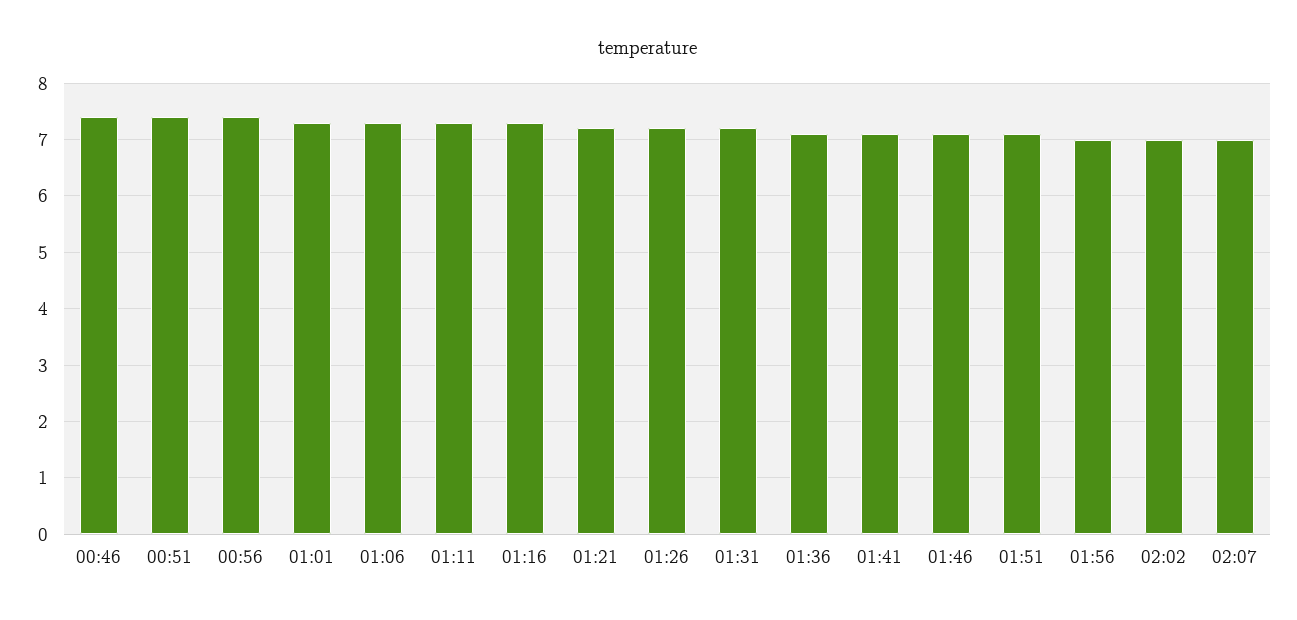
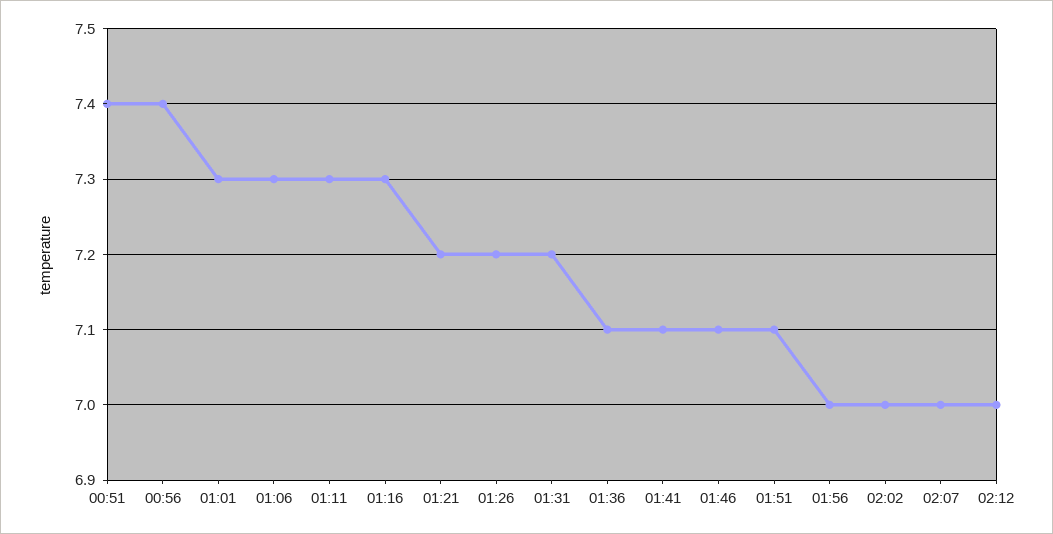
00:46: 7.5 -> none
02:12: none -> 7

